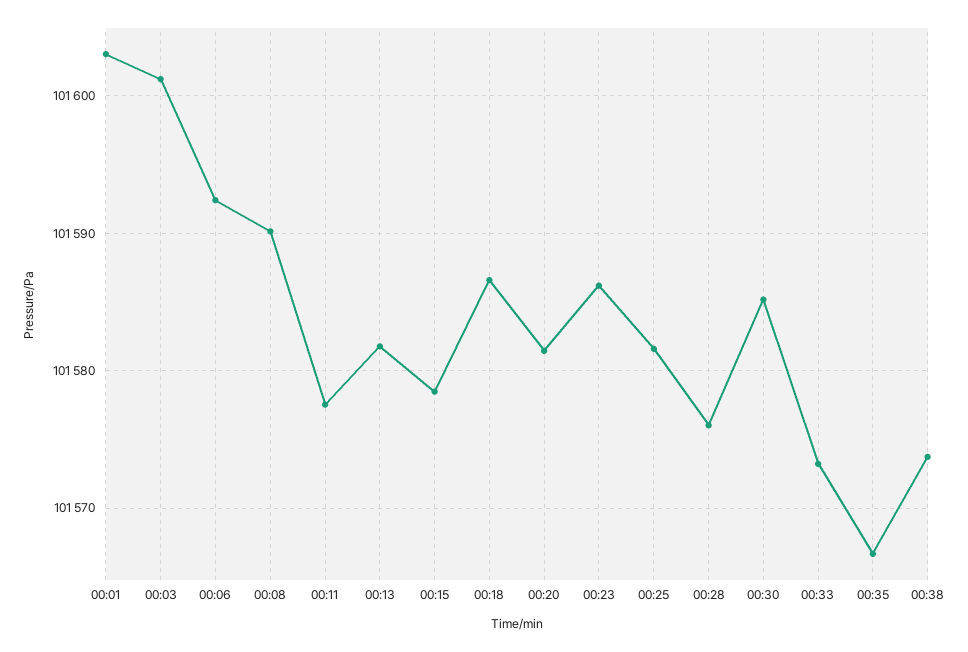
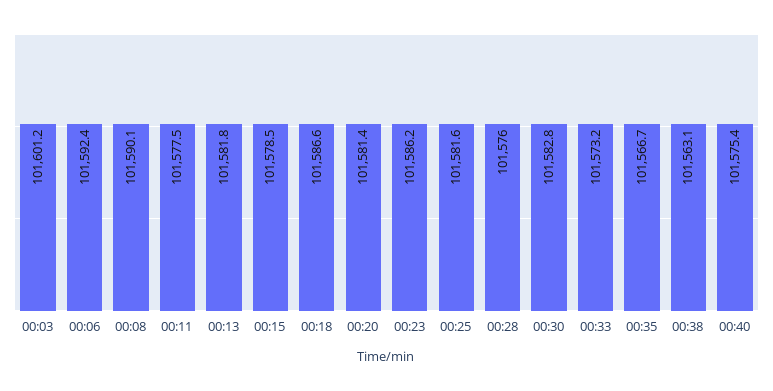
00:01: 101603 -> none
00:30: 101585 -> 101582.8
00:38: 101574 -> 101563.1
00:40: none -> 101575.4

